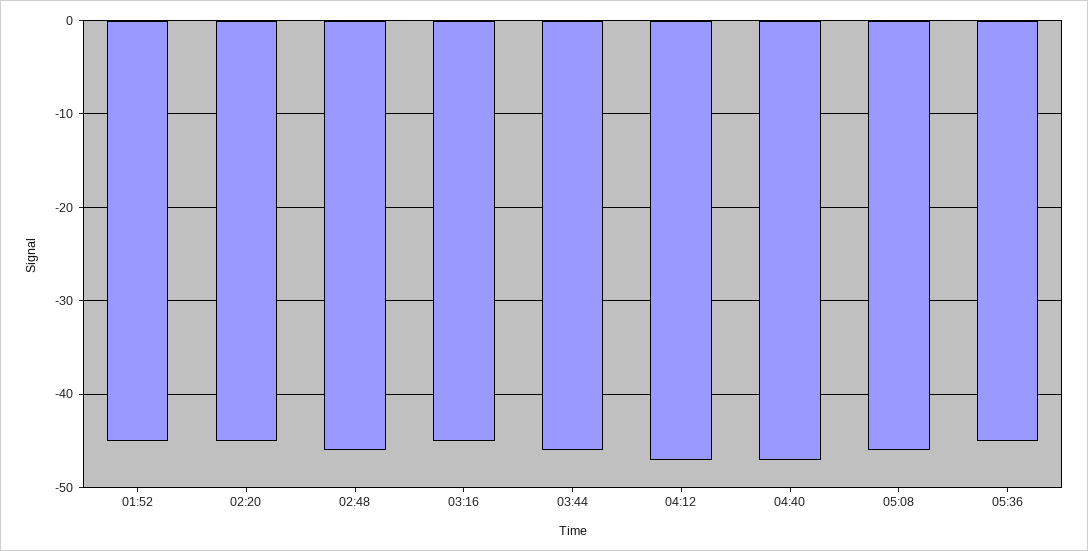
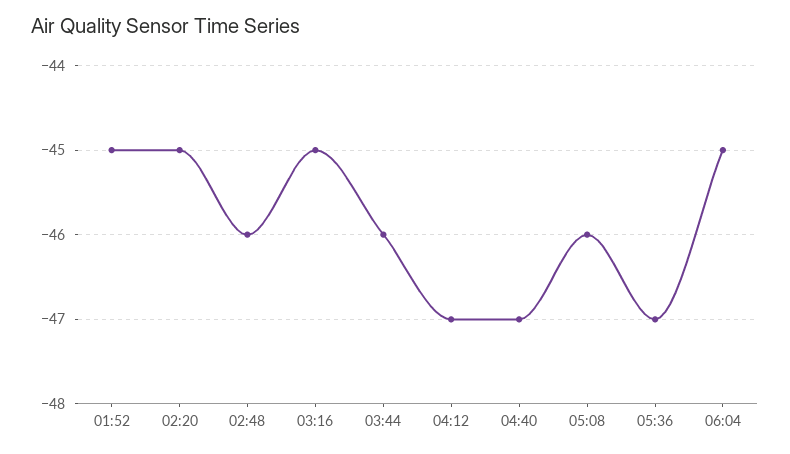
05:36: -45 -> -47
06:04: none -> -45

